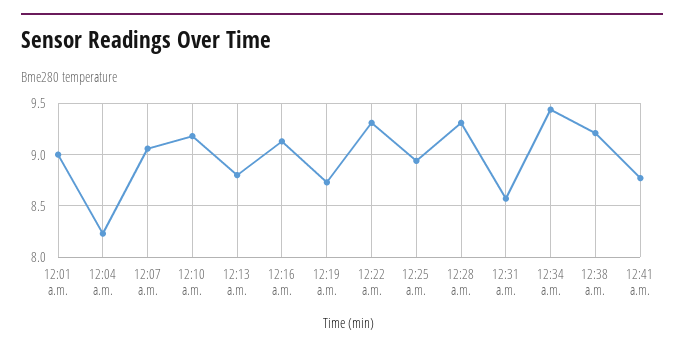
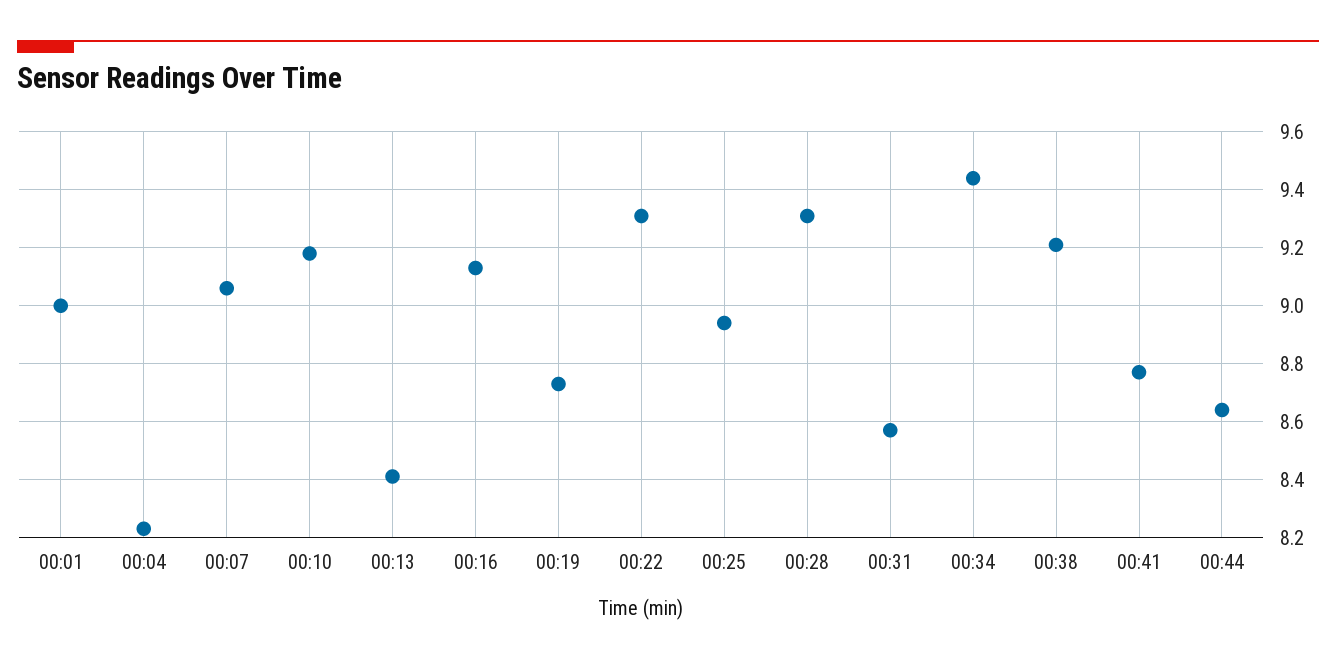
12:13 a.m.: 8.8 -> 8.4
00:44: none -> 8.65

